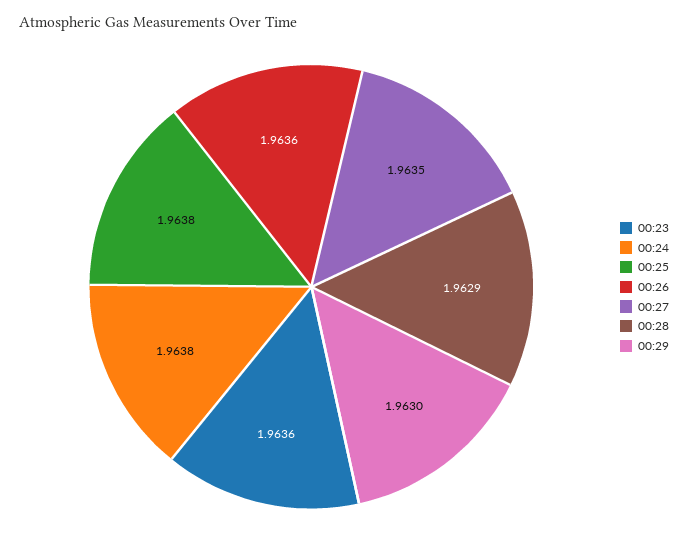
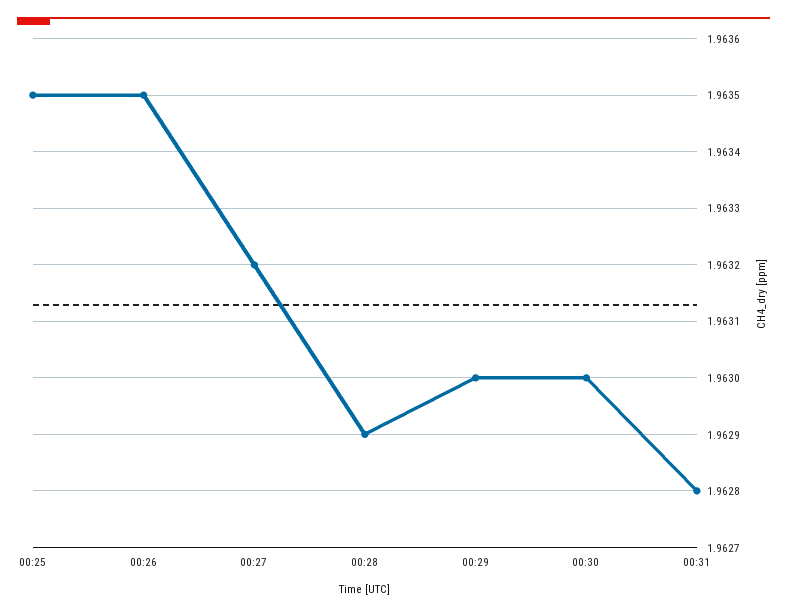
00:23: 1.9636 -> none
00:24: 1.9638 -> none
00:25: 1.9638 -> 1.9635
00:26: 1.9636 -> 1.9635
00:27: 1.9635 -> 1.9632
00:30: none -> 1.963
00:31: none -> 1.9628

